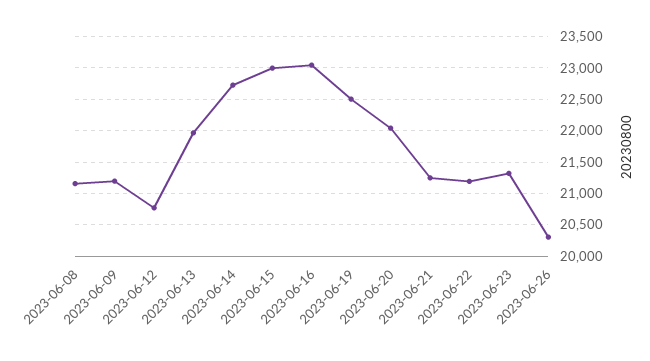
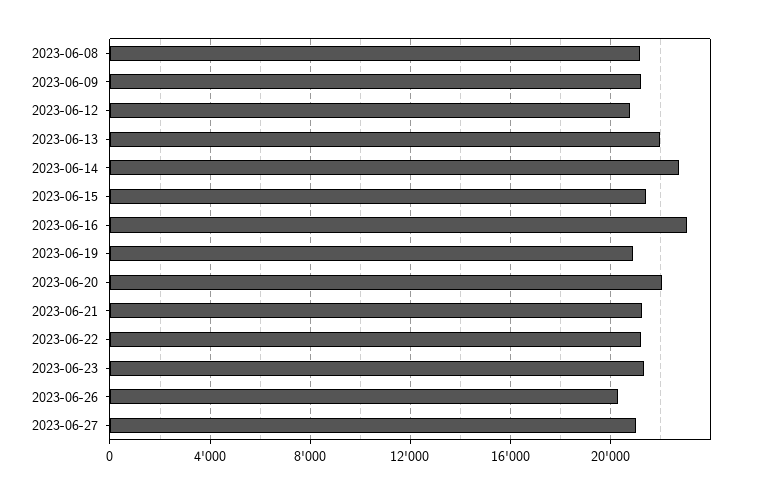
2023-06-15: 23000 -> 21500
2023-06-19: 22500 -> 21000
2023-06-27: none -> 21000

